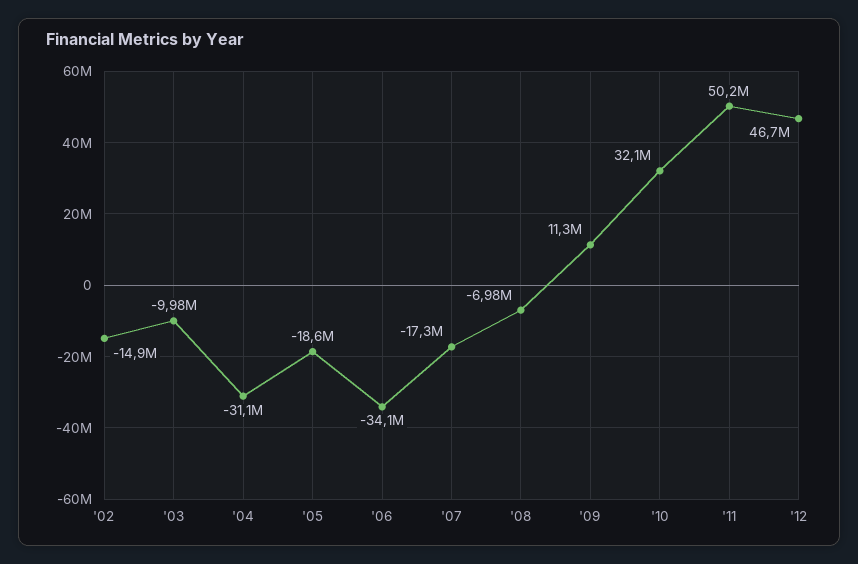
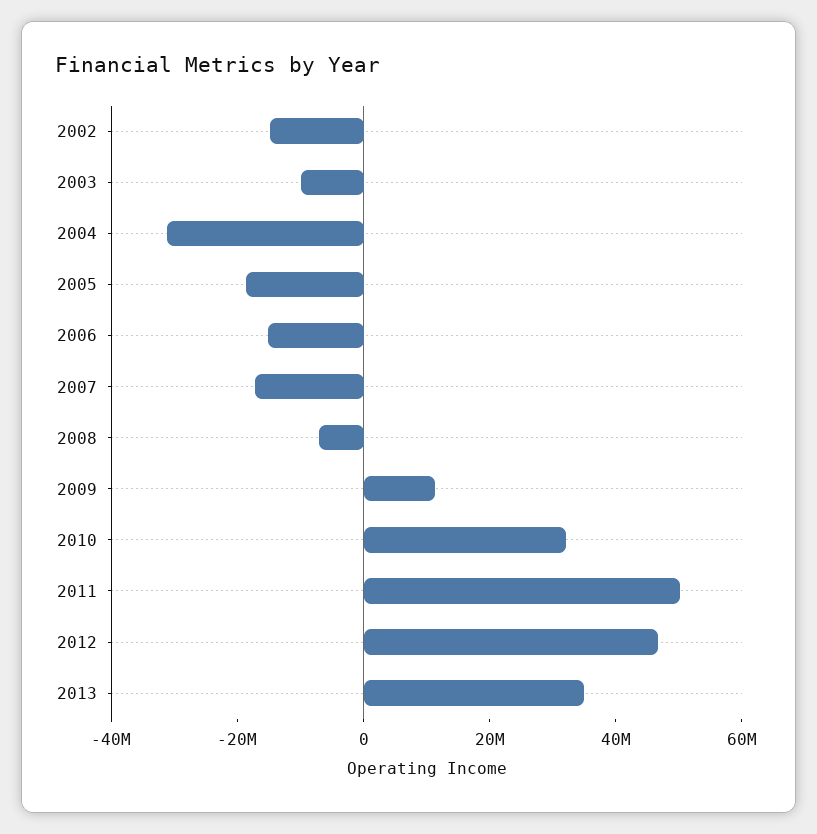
'06: -34100000 -> -15000000
2013: none -> 35000000

